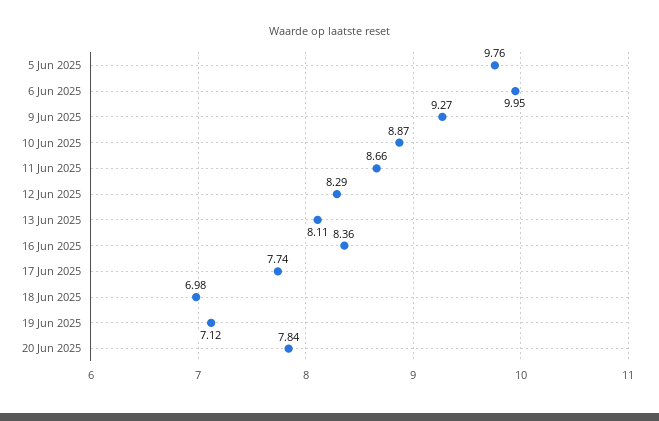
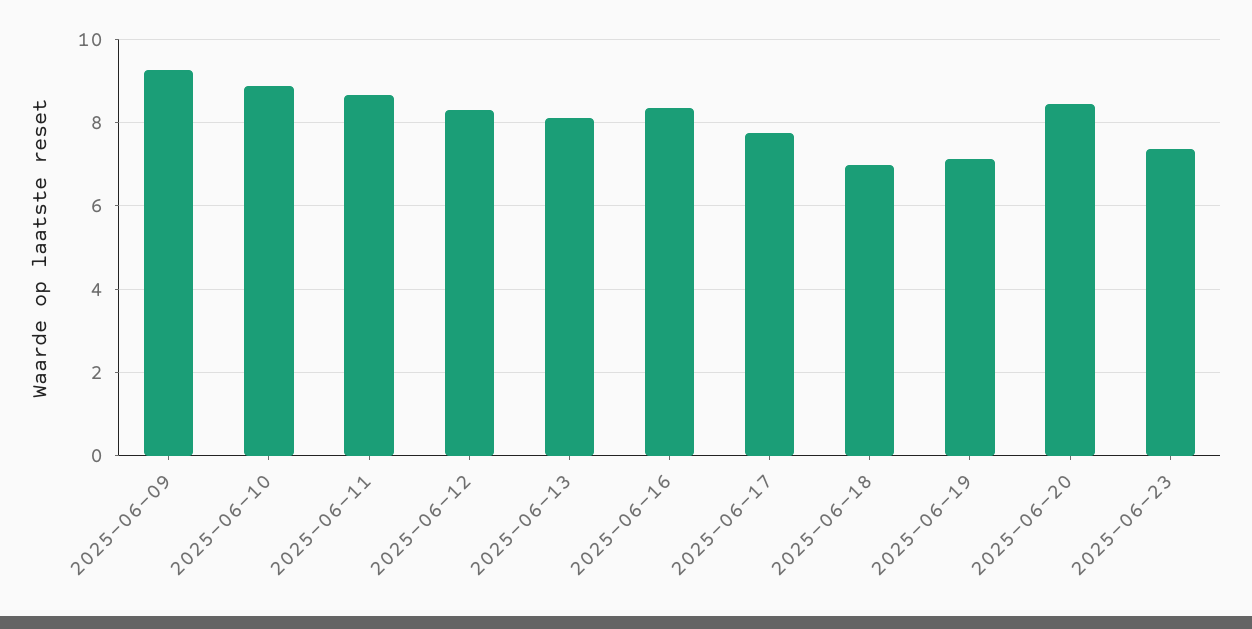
5 Jun 2025: 9.76 -> none
6 Jun 2025: 9.95 -> none
20 Jun 2025: 7.84 -> 8.4
2025-06-23: none -> 7.4

